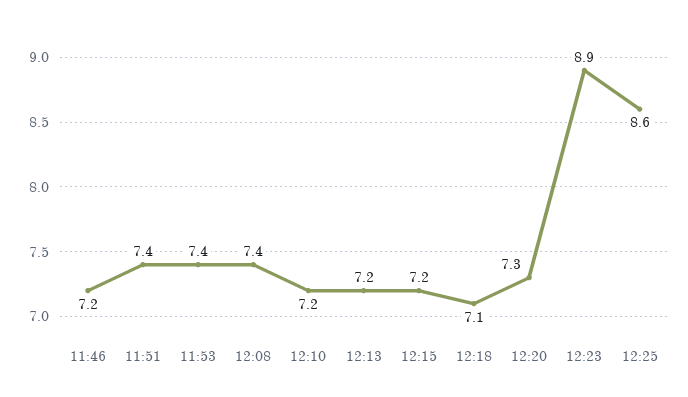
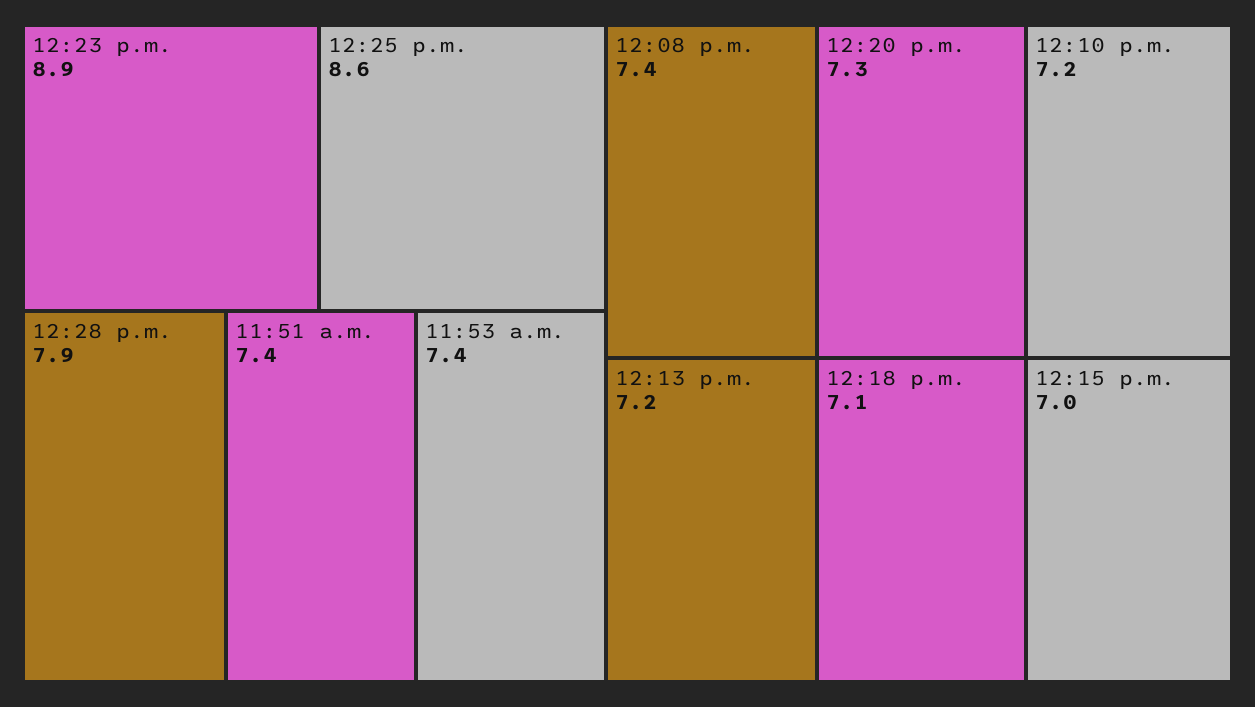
11:46: 7.2 -> none
12:15: 7.2 -> 7
12:28 p.m.: none -> 7.9

